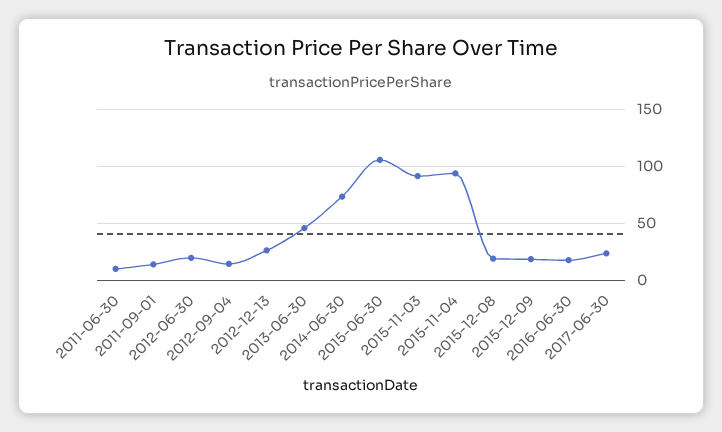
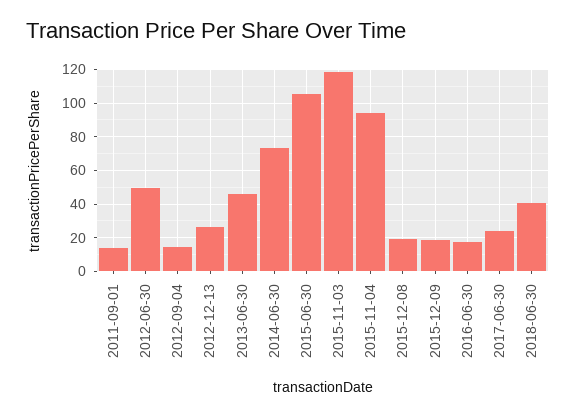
2011-06-30: 10 -> none
2012-06-30: 20 -> 50
2015-11-03: 90 -> 120
2018-06-30: none -> 40

